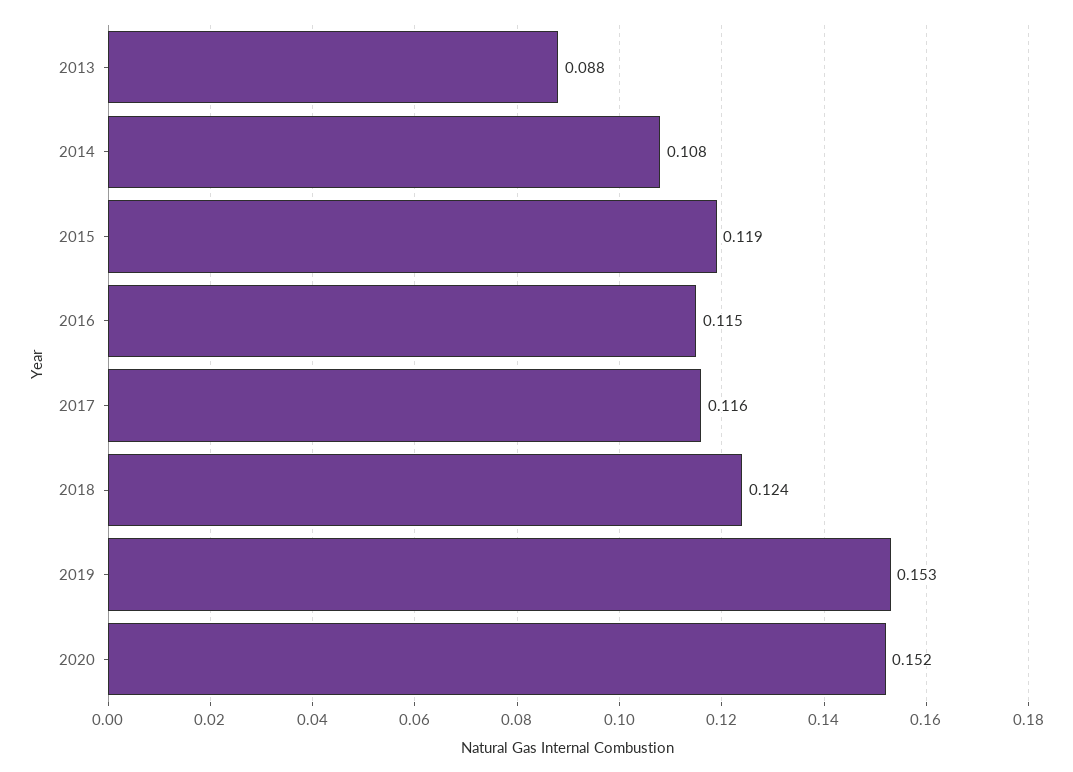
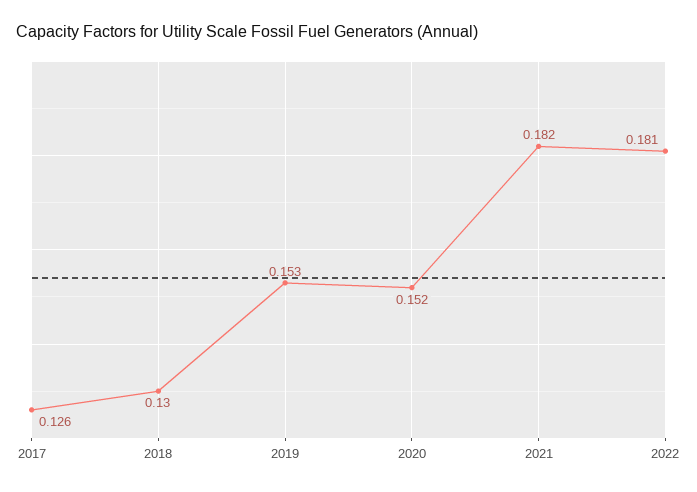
2013: 0.088 -> none
2014: 0.108 -> none
2015: 0.119 -> none
2016: 0.115 -> none
2017: 0.116 -> 0.126
2018: 0.124 -> 0.13
2021: none -> 0.182
2022: none -> 0.181

